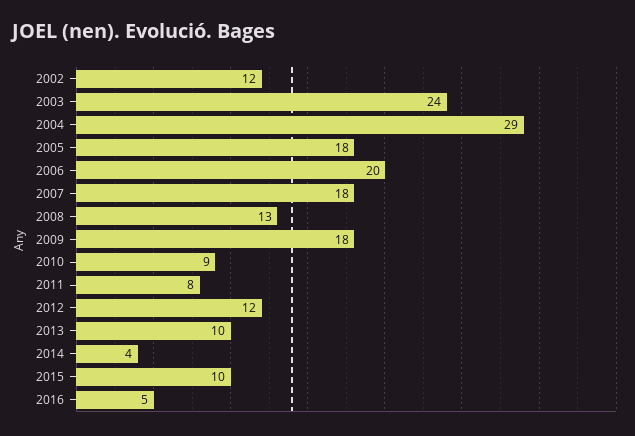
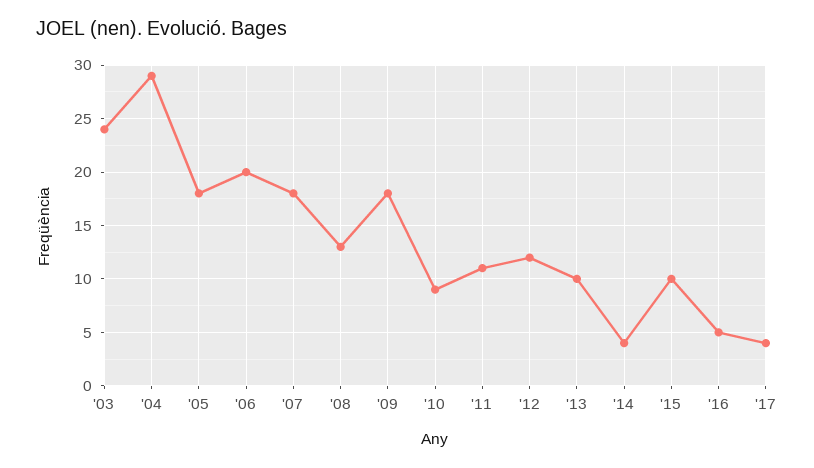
2002: 12 -> none
2011: 8 -> 11
'17: none -> 4

